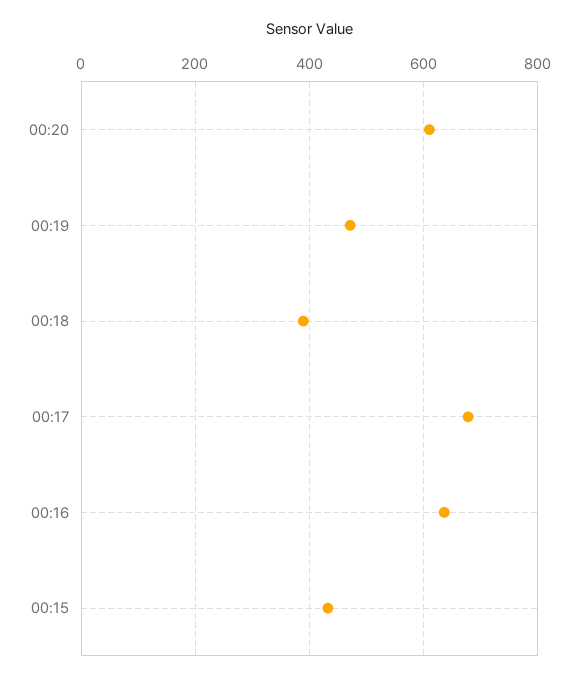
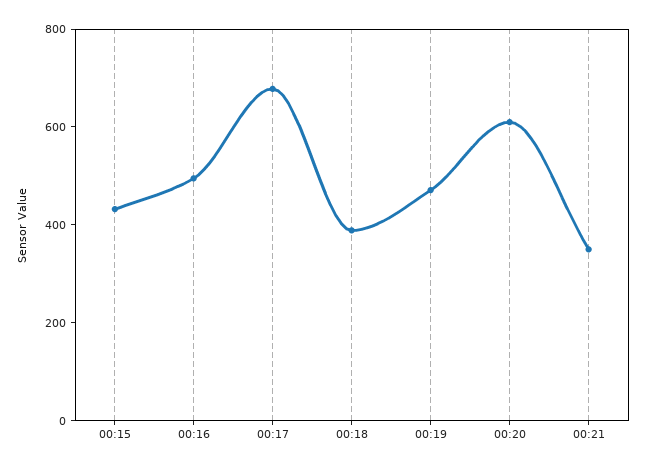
00:16: 640 -> 500
00:21: none -> 350

